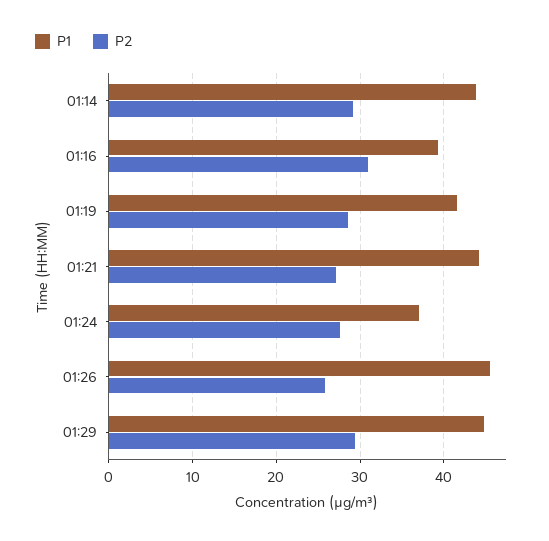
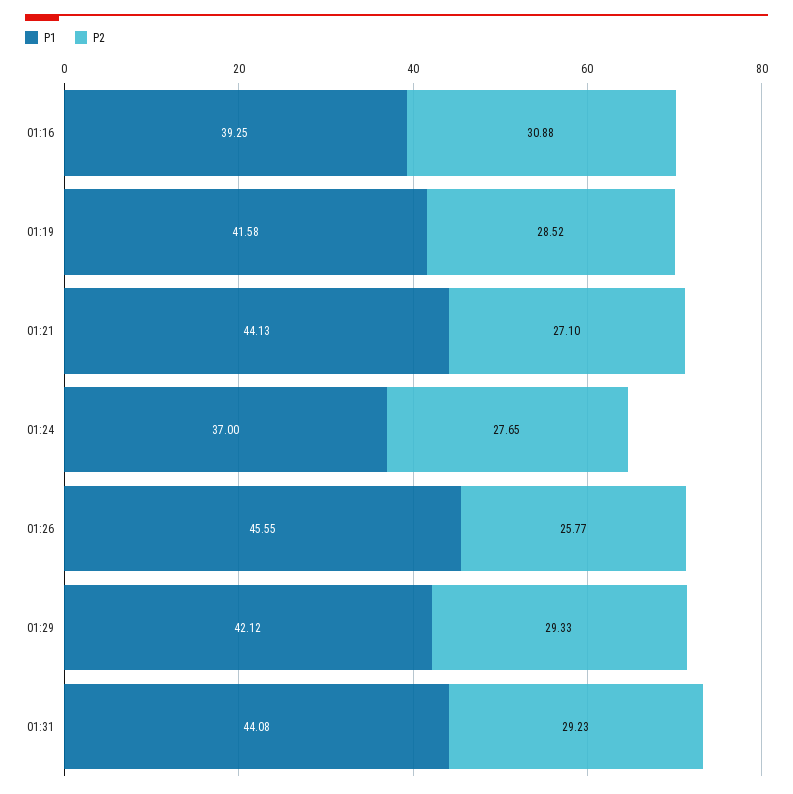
P1, 01:14: 44 -> none
P2, 01:14: 29 -> none
P1, 01:29: 45 -> 42.12
P1, 01:31: none -> 44.08
P2, 01:31: none -> 29.23

